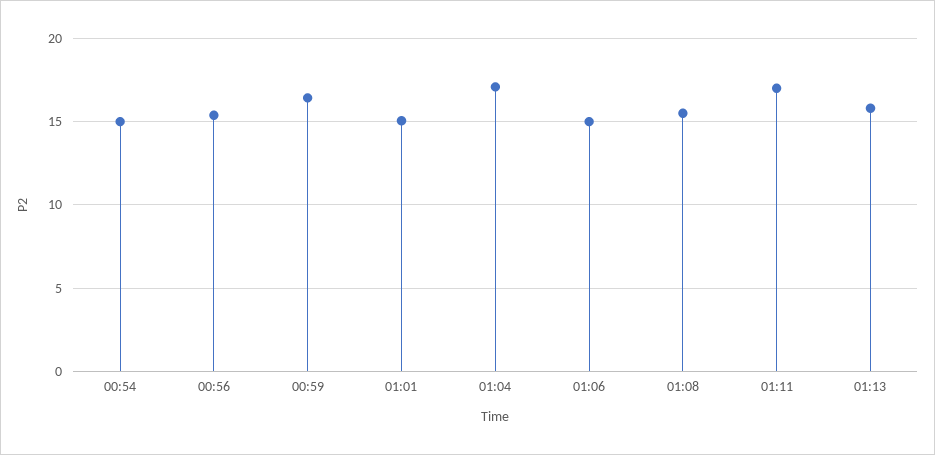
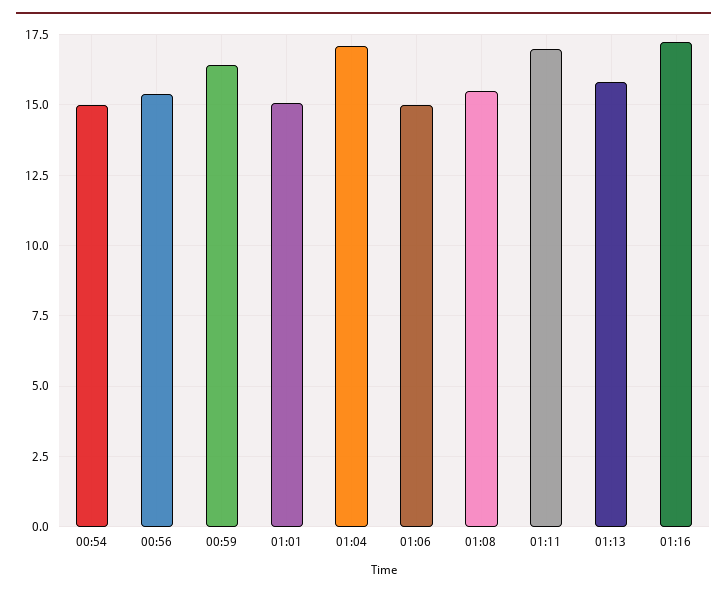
01:16: none -> 17.25

